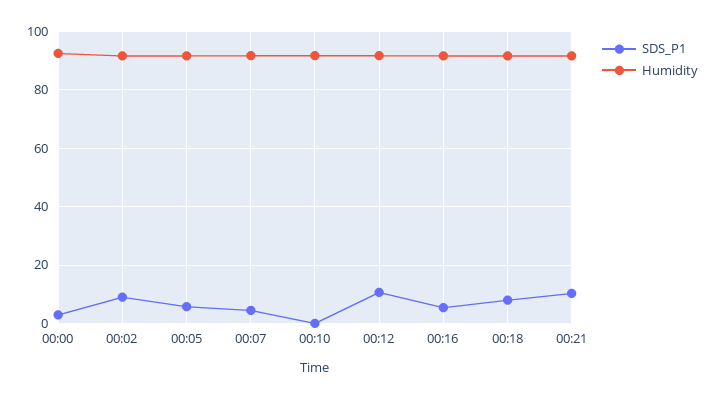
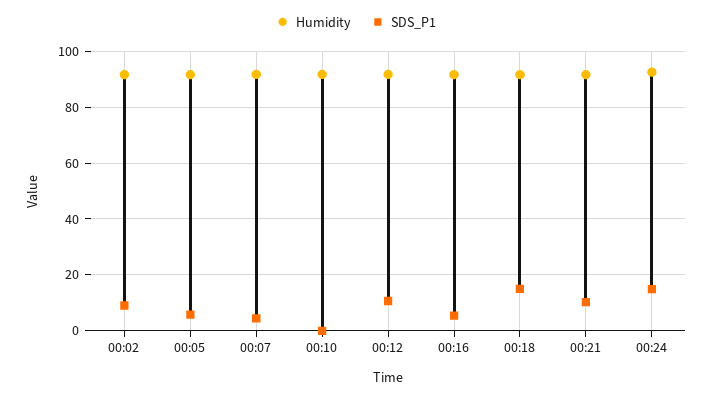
SDS_P1, 00:00: 2.5 -> none
Humidity, 00:00: 92.5 -> none
SDS_P1, 00:18: 7.5 -> 15
Humidity, 00:24: none -> 92.5
SDS_P1, 00:24: none -> 15

